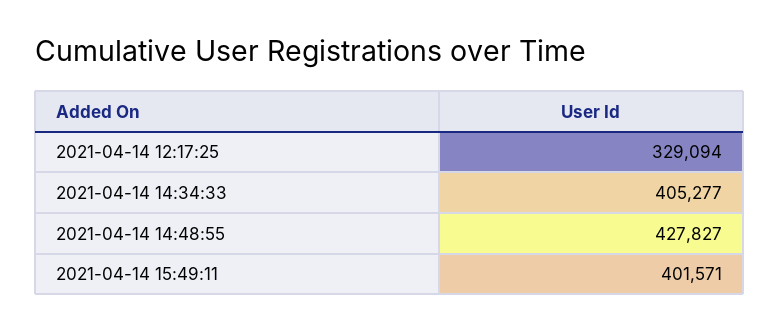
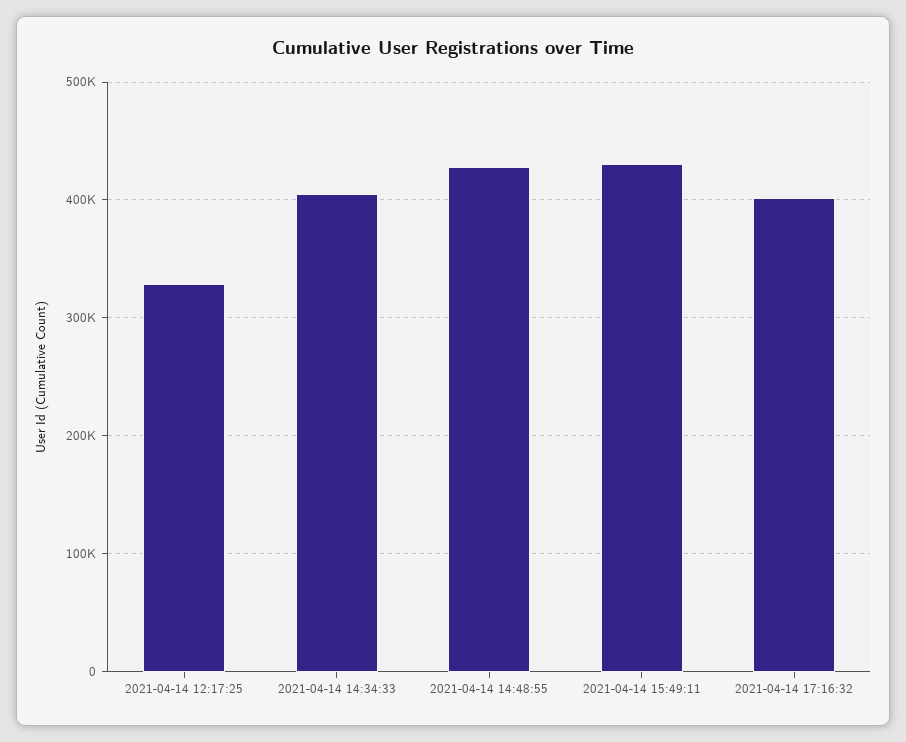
2021-04-14 15:49:11: 401571 -> 430000
2021-04-14 17:16:32: none -> 400000

